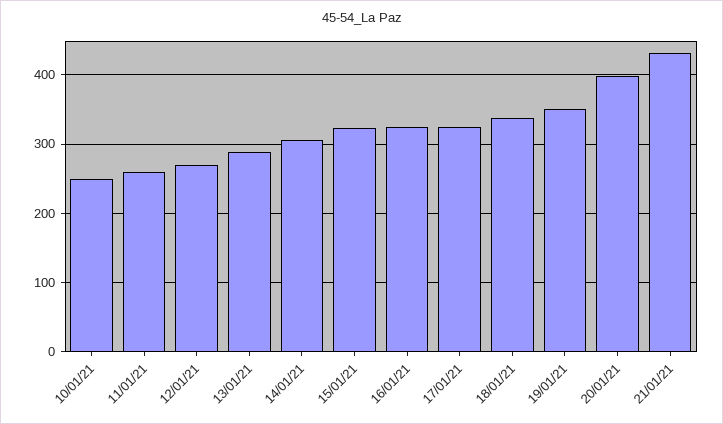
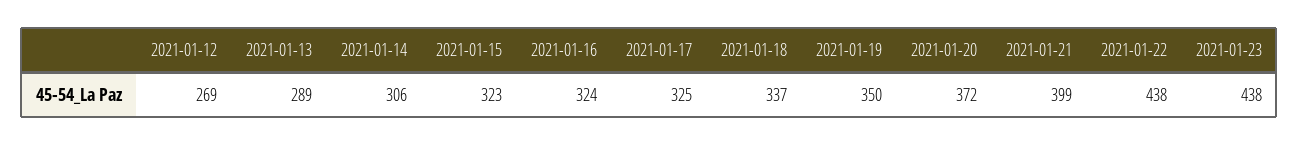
10/01/21: 250 -> none
11/01/21: 260 -> none
20/01/21: 400 -> 372
21/01/21: 430 -> 399
2021-01-22: none -> 438
2021-01-23: none -> 438

